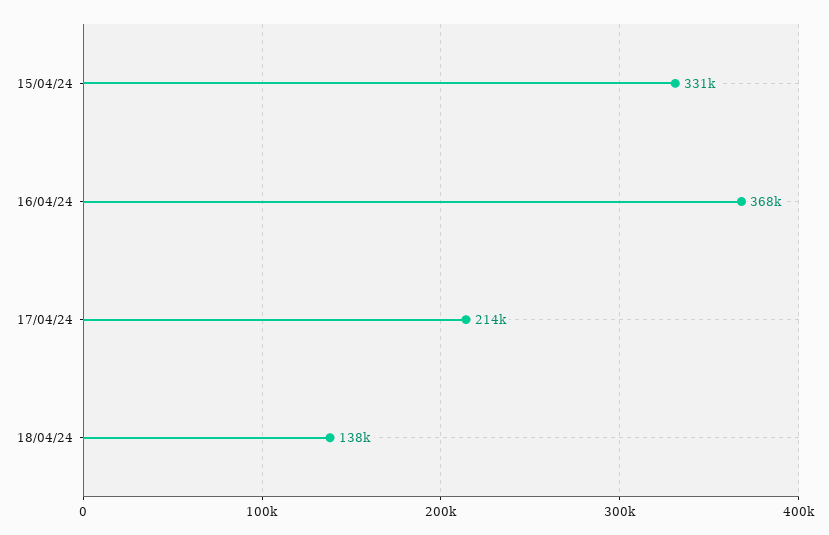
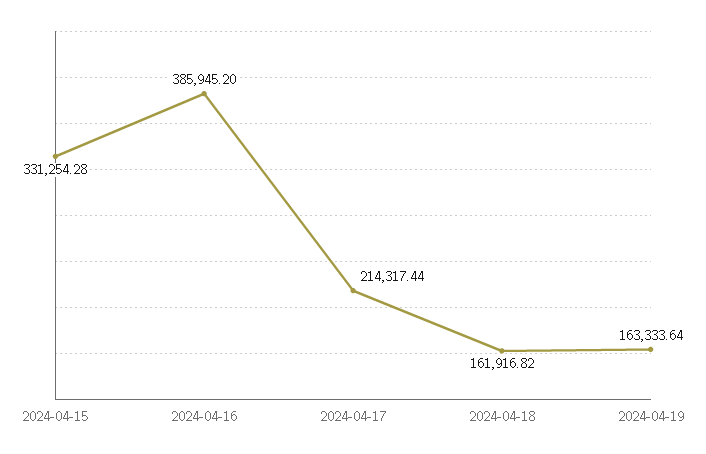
16/04/24: 368000 -> 385945.2
18/04/24: 138000 -> 161916.82
2024-04-19: none -> 163333.64

